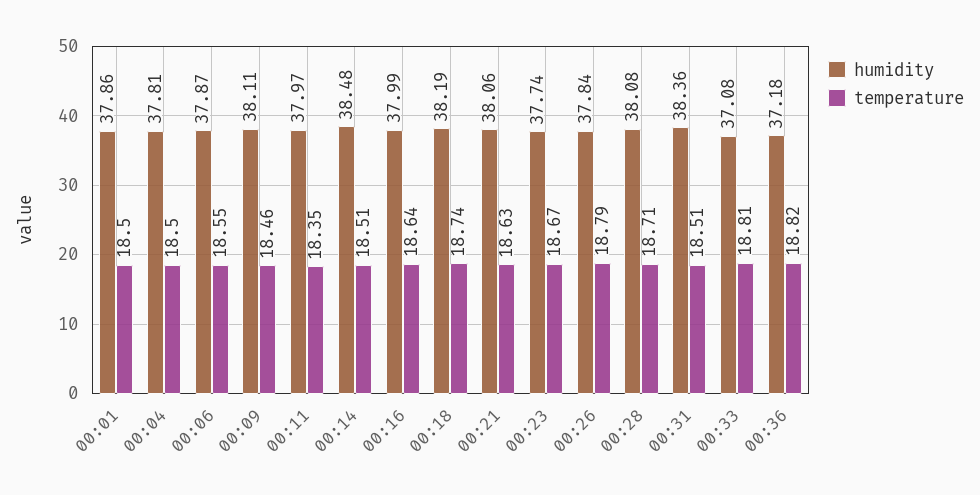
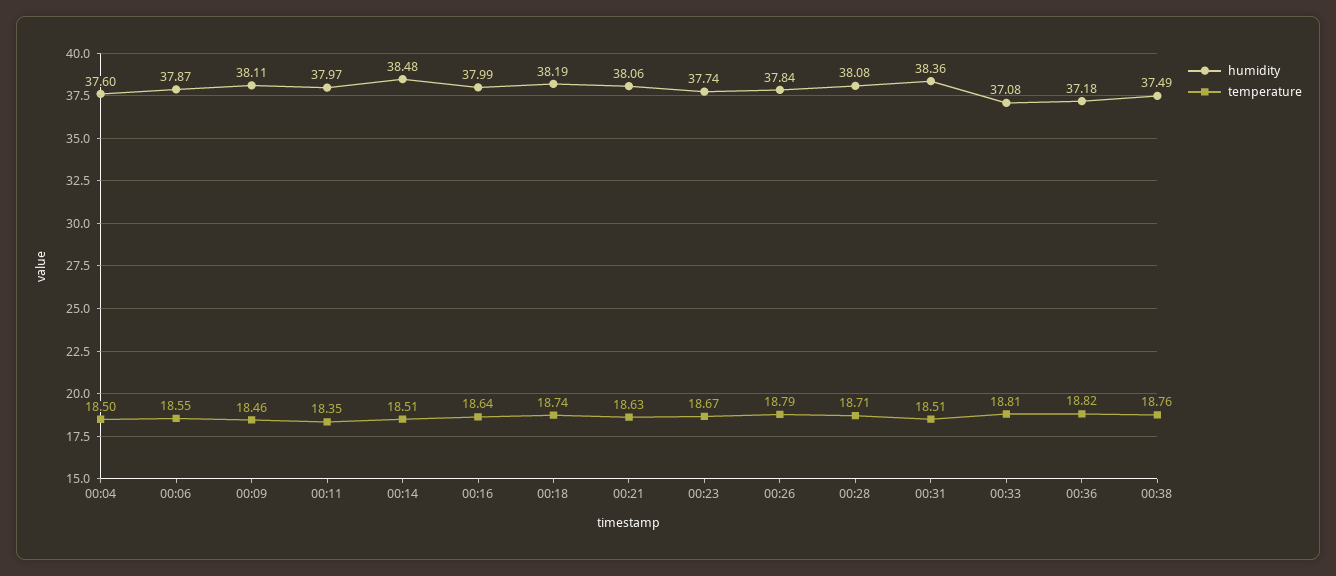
humidity, 00:01: 37.86 -> none
temperature, 00:01: 18.5 -> none
humidity, 00:04: 37.81 -> 37.6
humidity, 00:38: none -> 37.49
temperature, 00:38: none -> 18.76

